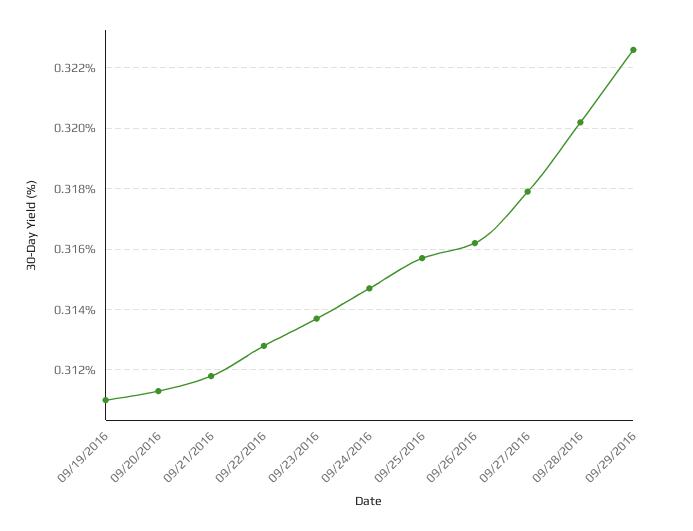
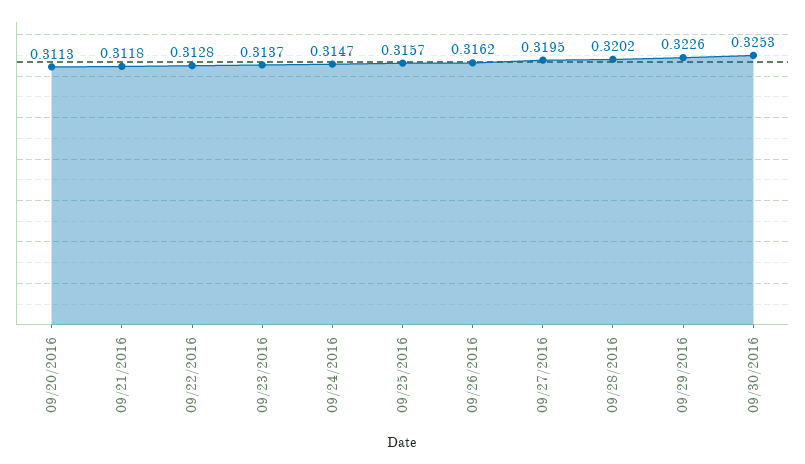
09/19/2016: 0.311 -> none
09/27/2016: 0.318 -> 0.3195
09/30/2016: none -> 0.3253

